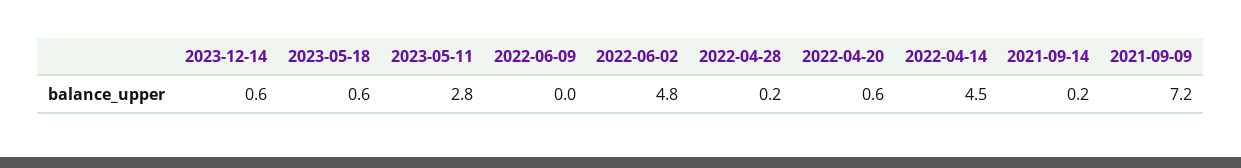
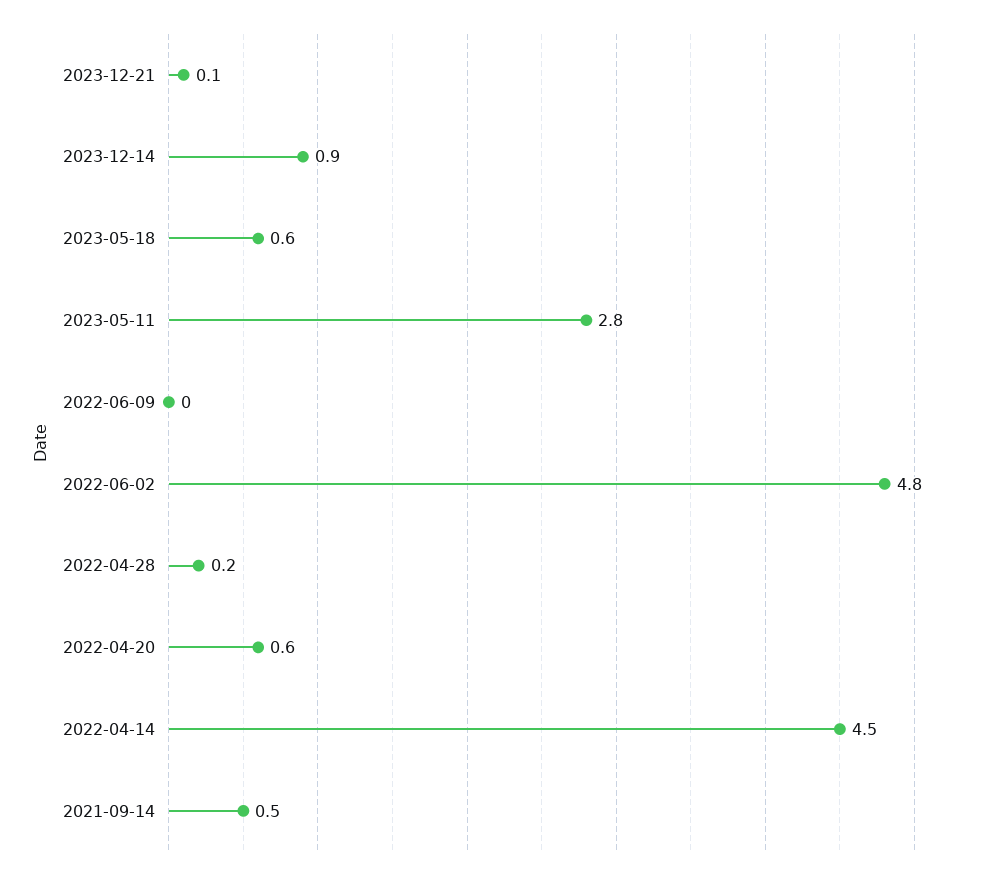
2023-12-14: 0.6 -> 0.9
2021-09-14: 0.2 -> 0.5
2021-09-09: 7.2 -> none
2023-12-21: none -> 0.1

